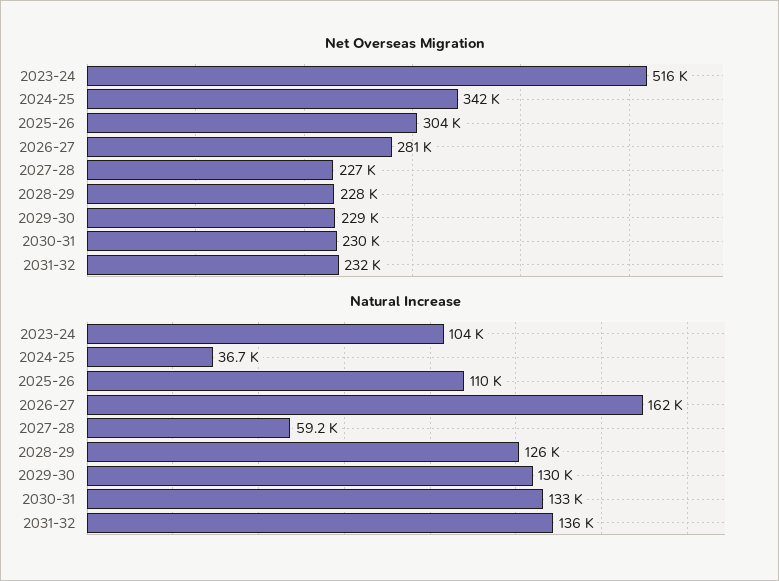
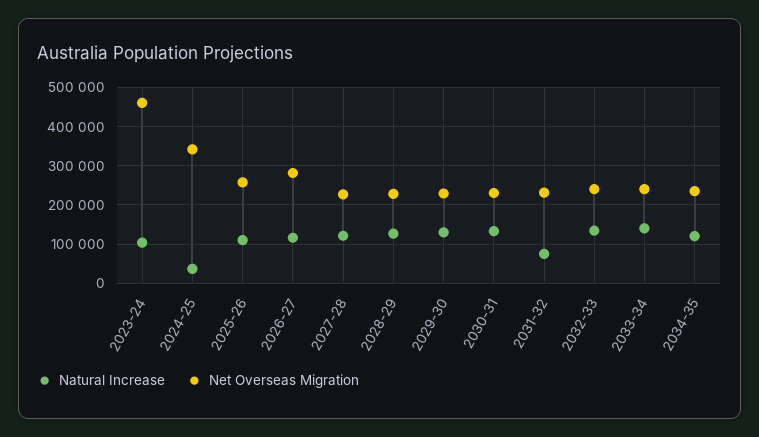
Net Overseas Migration, 2023-24: 516000 -> 460000
Net Overseas Migration, 2025-26: 304000 -> 260000
Natural Increase, 2026-27: 162000 -> 120000
Natural Increase, 2027-28: 59200 -> 120000
Natural Increase, 2031-32: 136000 -> 80000
Natural Increase, 2032-33: none -> 140000
Net Overseas Migration, 2032-33: none -> 240000
Natural Increase, 2033-34: none -> 140000
Net Overseas Migration, 2033-34: none -> 240000
Natural Increase, 2034-35: none -> 120000
Net Overseas Migration, 2034-35: none -> 240000

